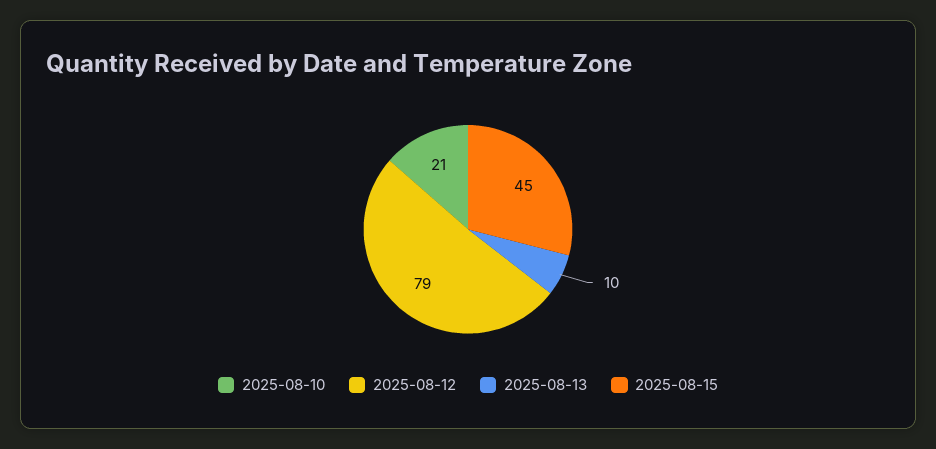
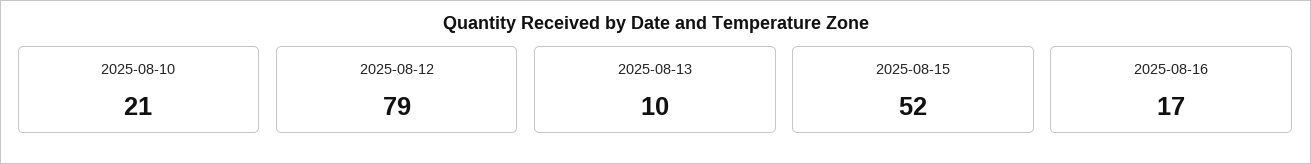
2025-08-15: 45 -> 52
2025-08-16: none -> 17

